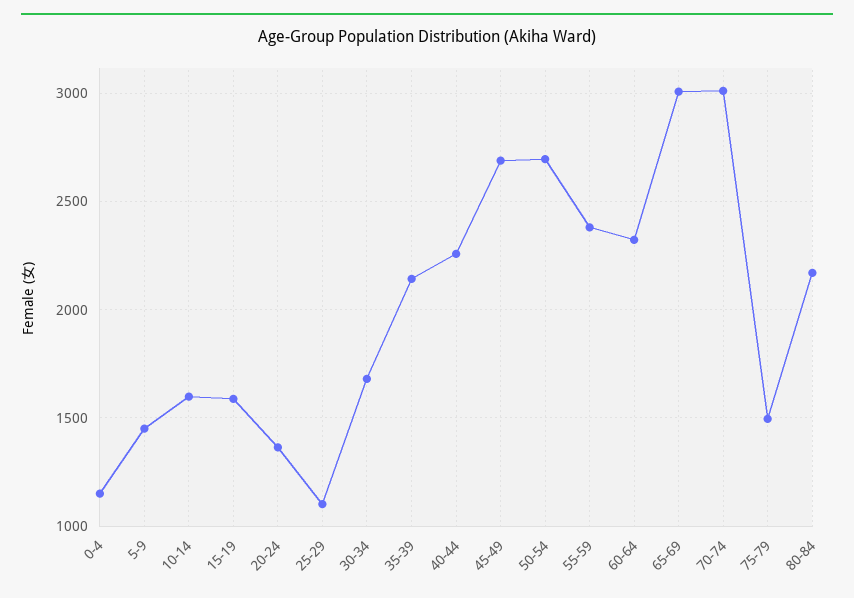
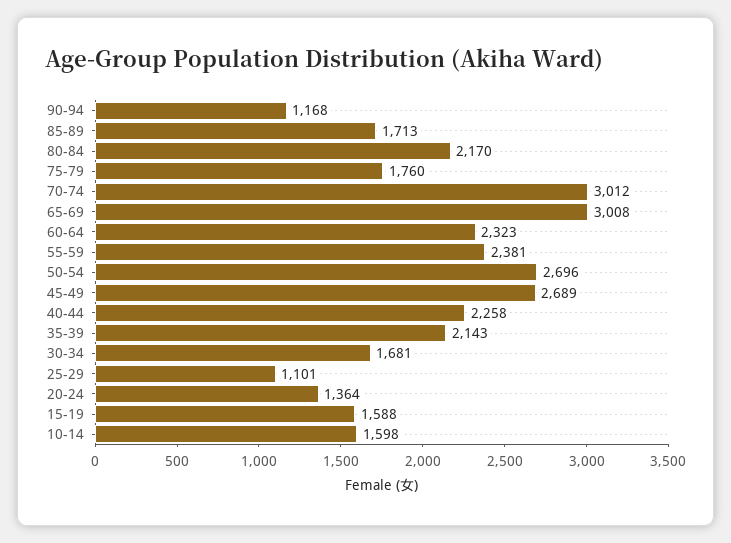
0-4: 1150 -> none
5-9: 1450 -> none
75-79: 1500 -> 1760
90-94: none -> 1168
85-89: none -> 1713

